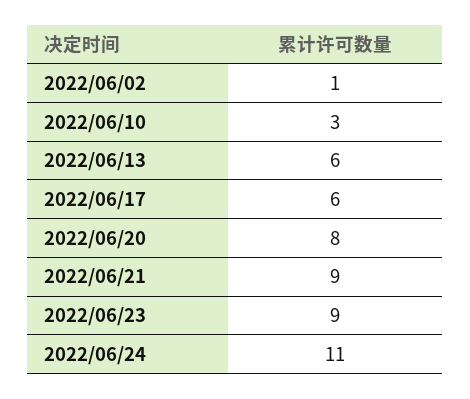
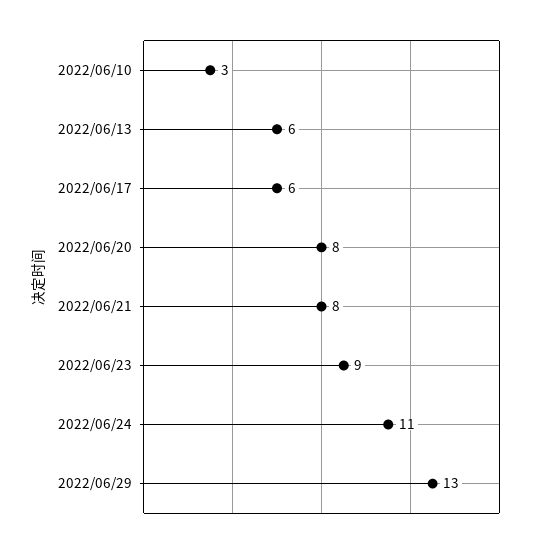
2022/06/02: 1 -> none
2022/06/21: 9 -> 8
2022/06/29: none -> 13

